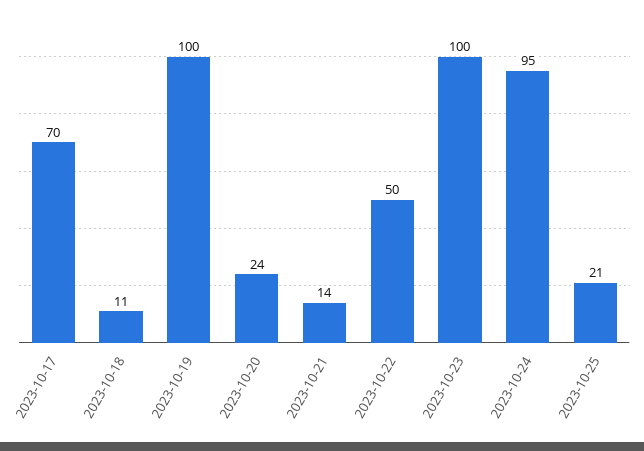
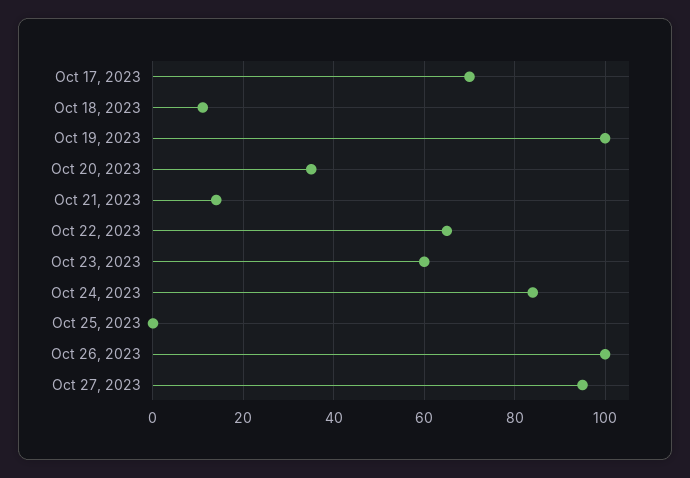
2023-10-20: 24 -> 35
2023-10-22: 50 -> 65
2023-10-23: 100 -> 60
2023-10-24: 95 -> 85
2023-10-25: 21 -> 0
Oct 26, 2023: none -> 100
Oct 27, 2023: none -> 95

